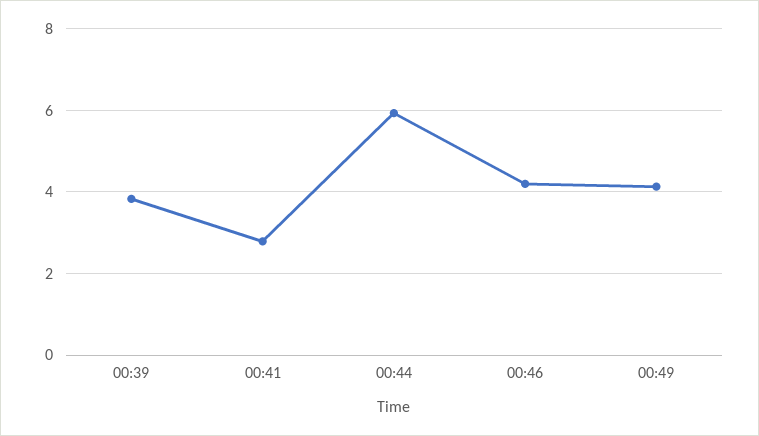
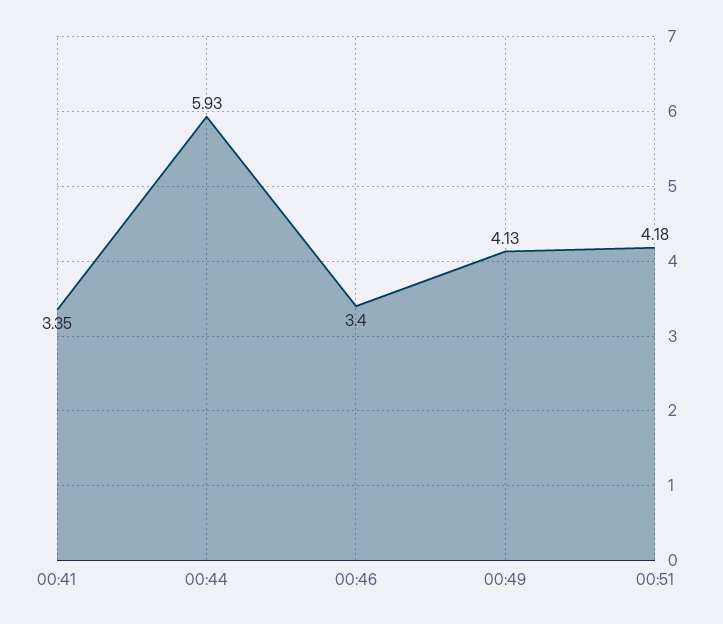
00:39: 3.8 -> none
00:41: 2.8 -> 3.35
00:46: 4.2 -> 3.4
00:51: none -> 4.18

